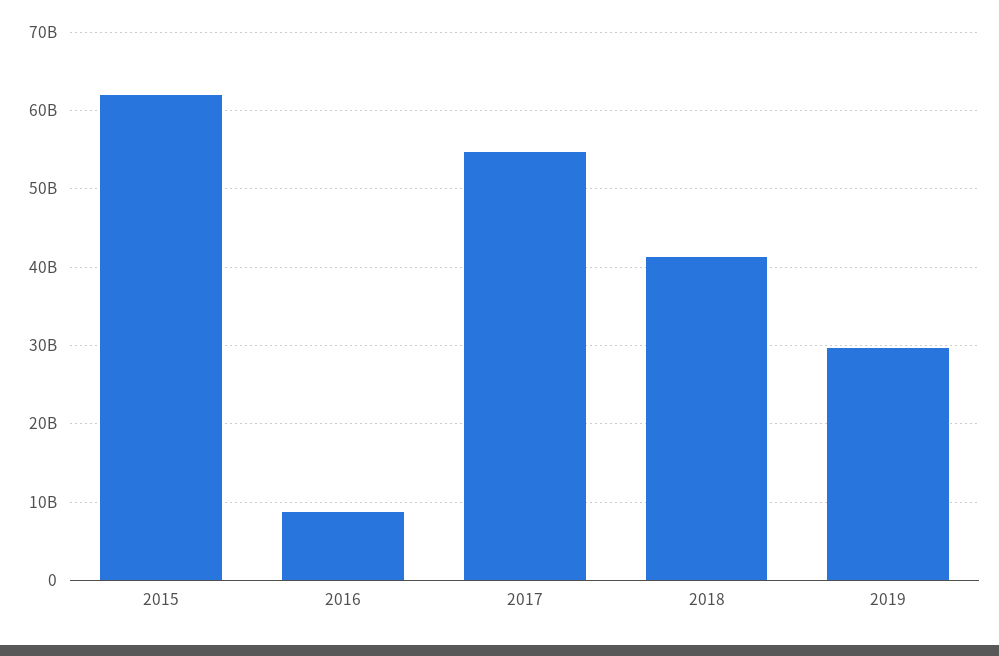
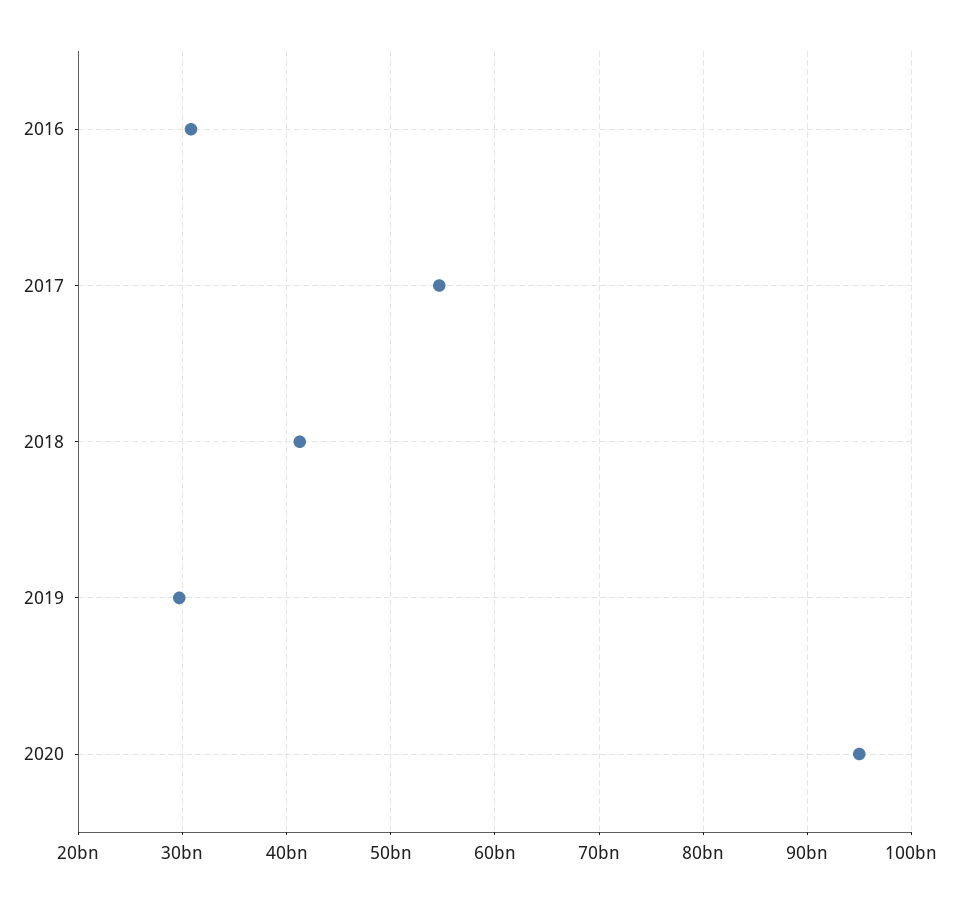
2015: 62000000000 -> none
2016: 9000000000 -> 31000000000
2020: none -> 95000000000

